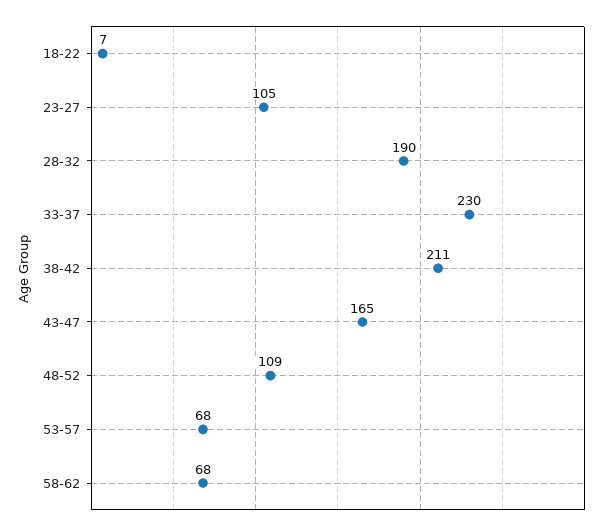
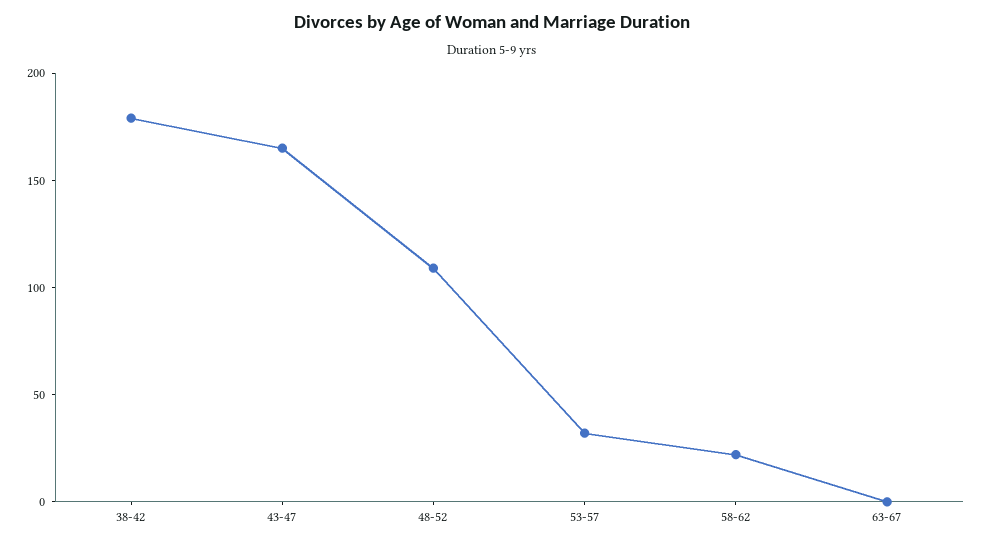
18-22: 7 -> none
23-27: 105 -> none
28-32: 190 -> none
33-37: 230 -> none
38-42: 211 -> 180
53-57: 68 -> 30
58-62: 68 -> 20
63-67: none -> 0

